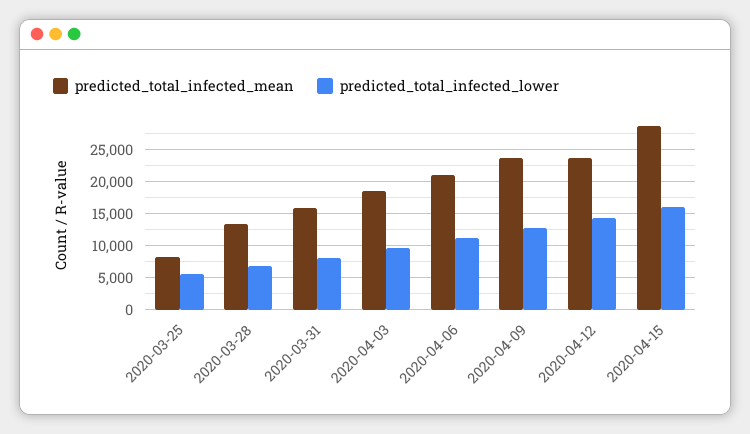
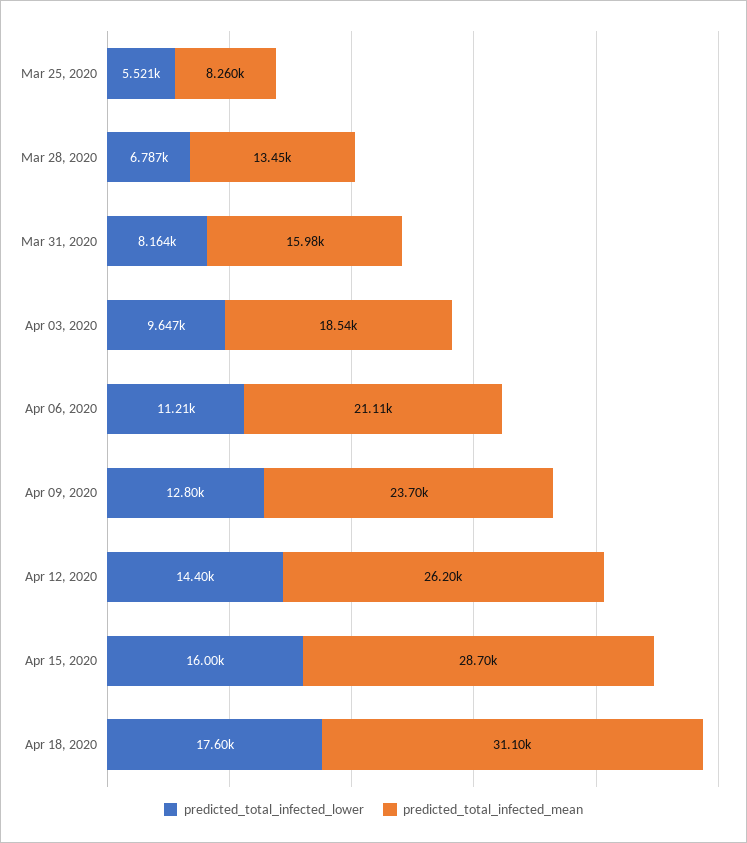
predicted_total_infected_mean, 2020-04-12: 24000 -> 26200
predicted_total_infected_lower, Apr 18, 2020: none -> 17600
predicted_total_infected_mean, Apr 18, 2020: none -> 31100

